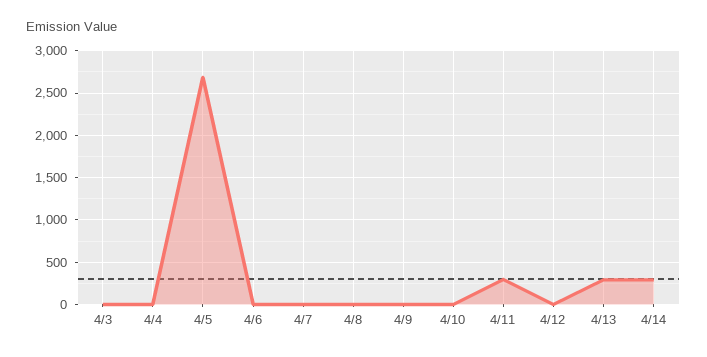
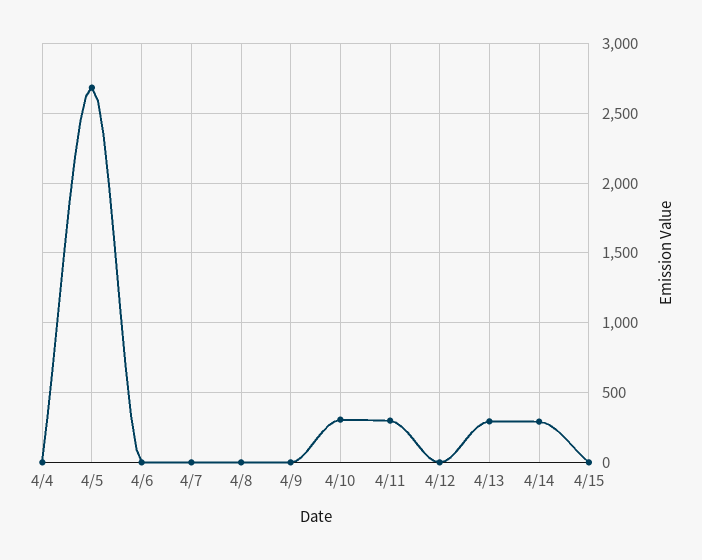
4/3: 0 -> none
4/10: 0 -> 300
4/15: none -> 0

